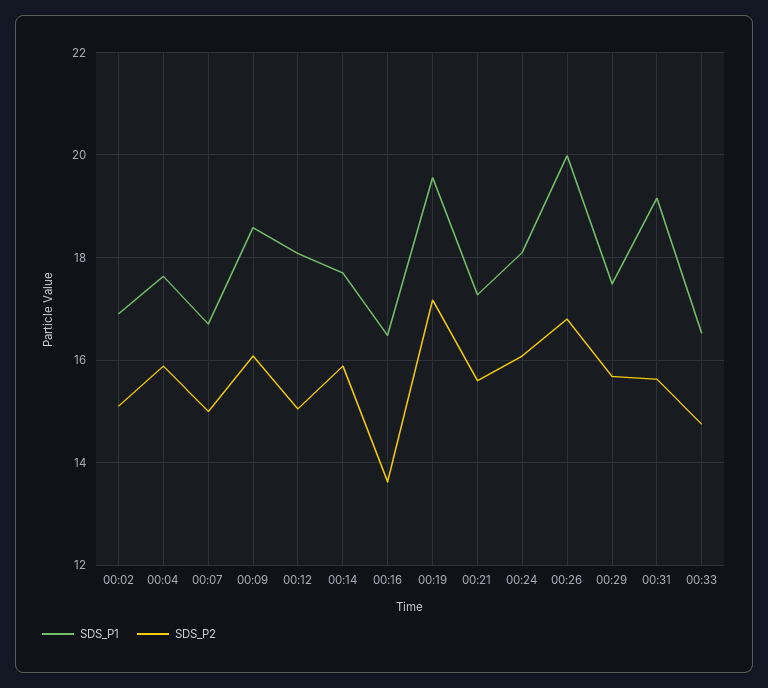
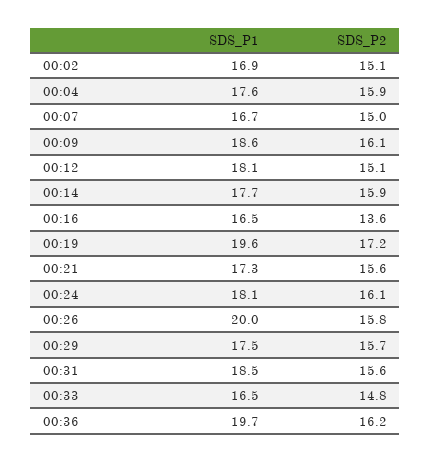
SDS_P2, 00:26: 16.8 -> 15.8
SDS_P1, 00:31: 19.2 -> 18.5
SDS_P1, 00:36: none -> 19.7
SDS_P2, 00:36: none -> 16.2

